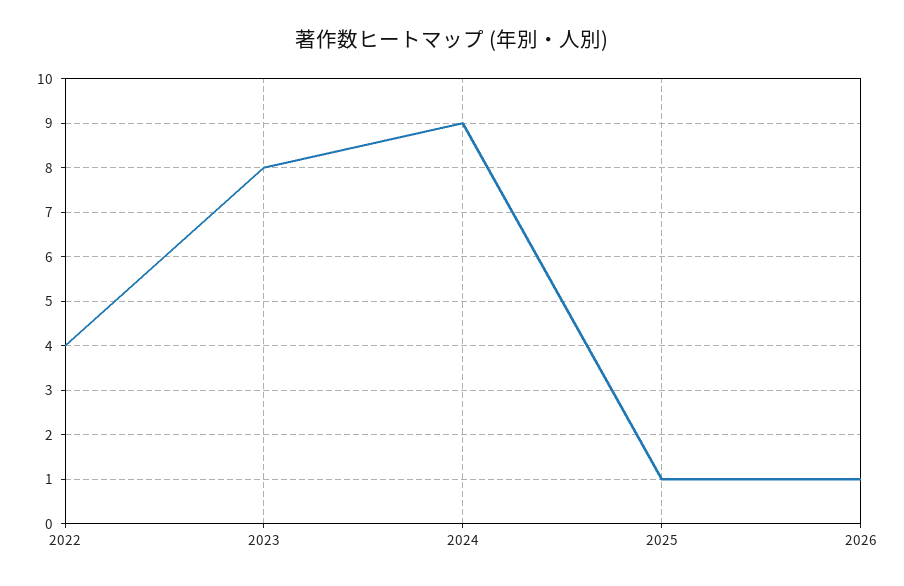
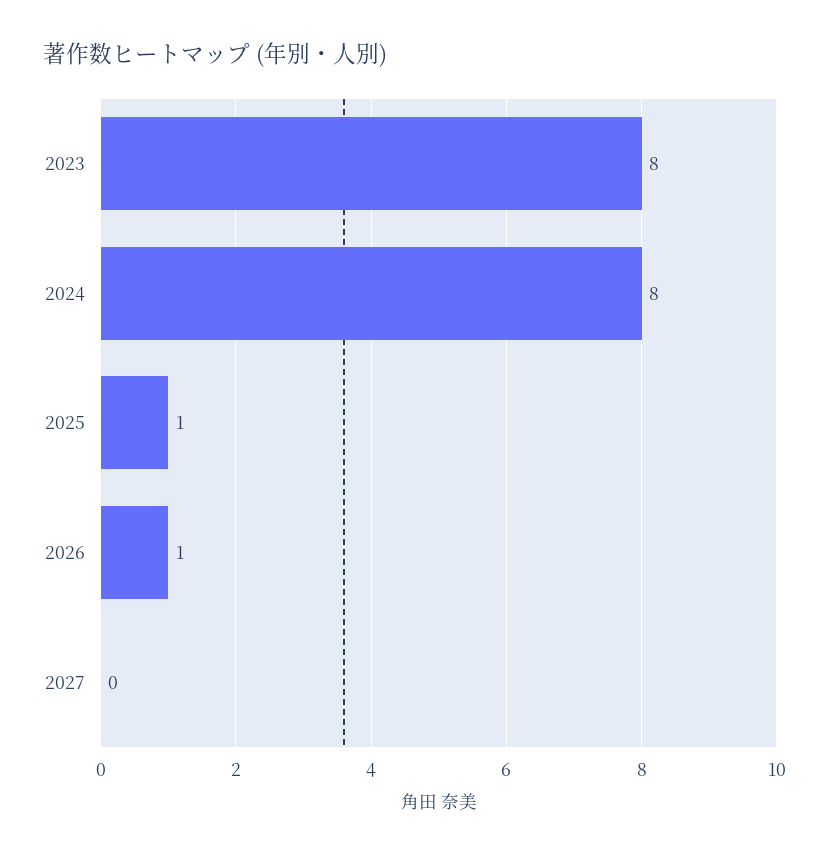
2022: 4 -> none
2024: 9 -> 8
2027: none -> 0

